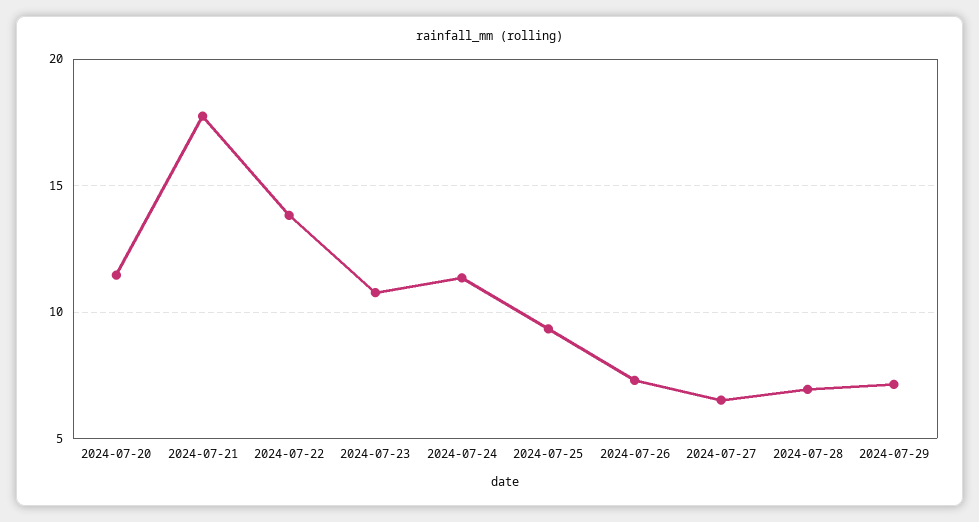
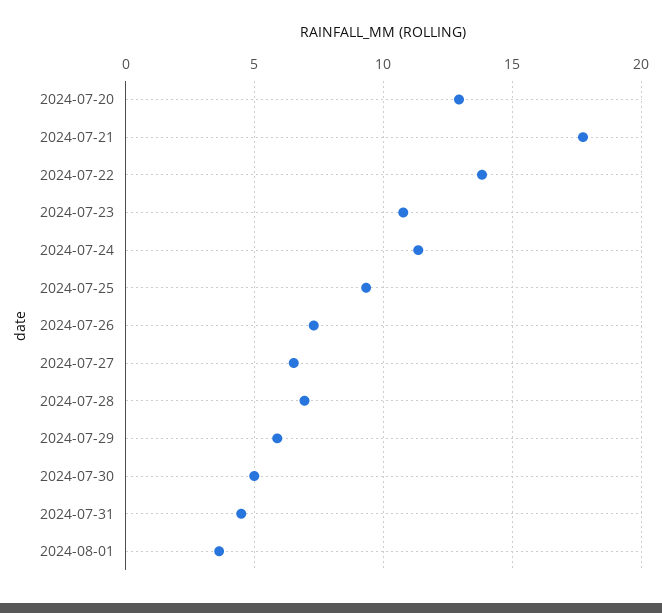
2024-07-20: 11.5 -> 13
2024-07-29: 7 -> 6
2024-07-30: none -> 5
2024-07-31: none -> 4.5
2024-08-01: none -> 3.5

